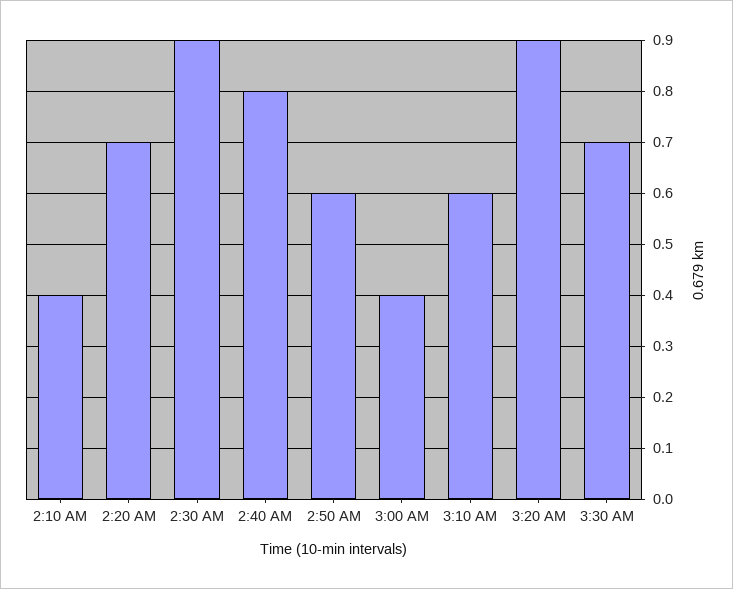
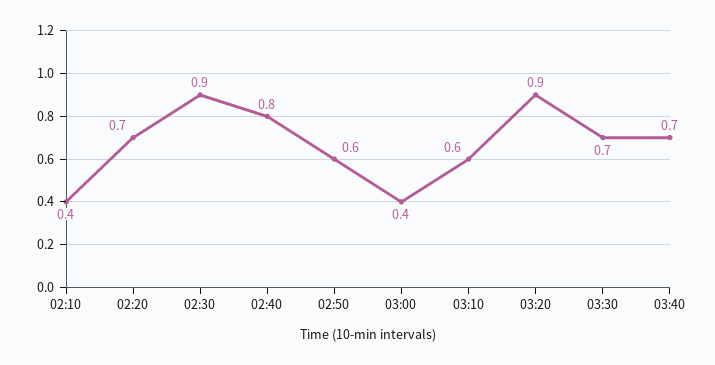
03:40: none -> 0.7

